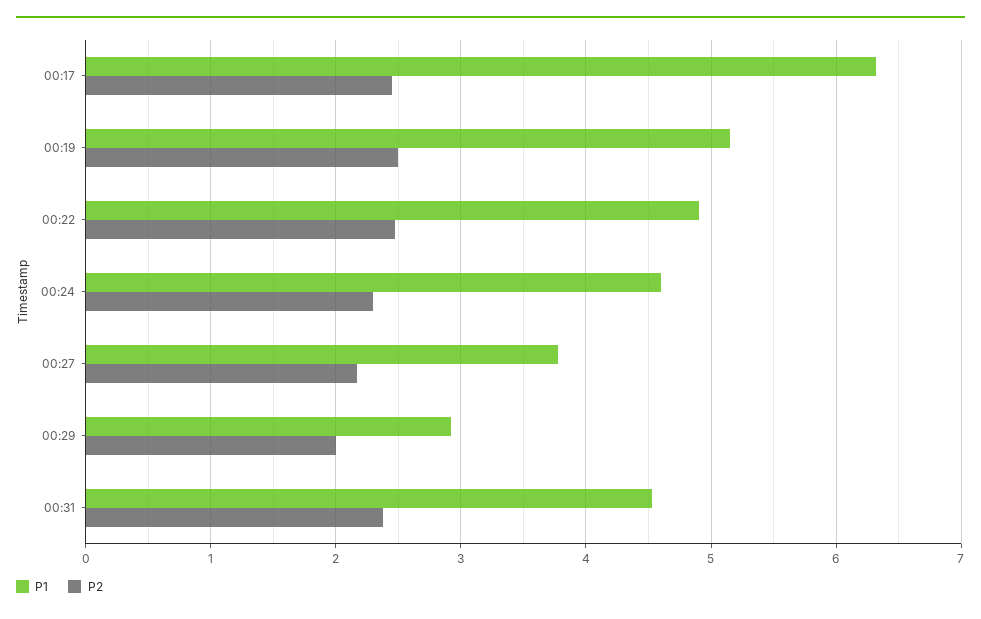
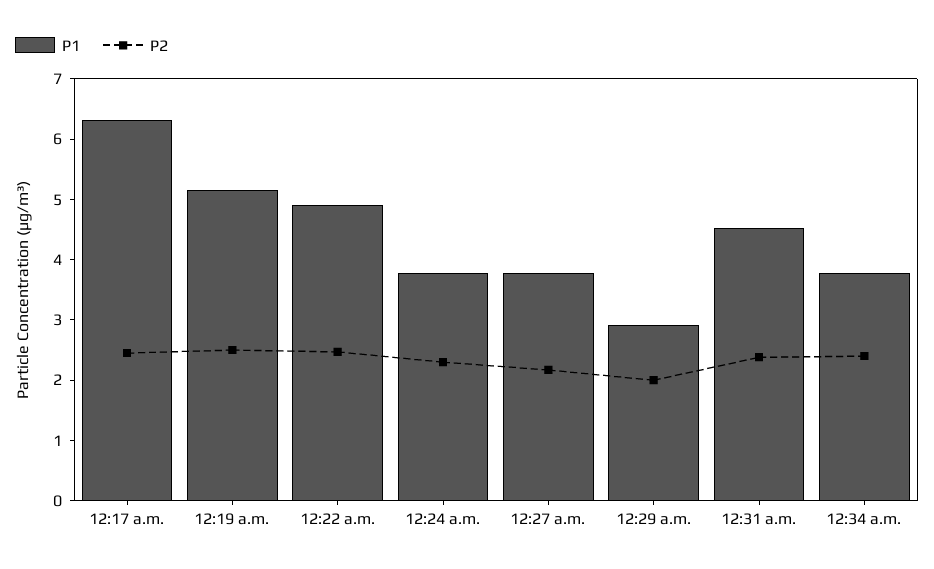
P1, 00:24: 4.6 -> 3.8
P1, 12:34 a.m.: none -> 3.8
P2, 12:34 a.m.: none -> 2.4

